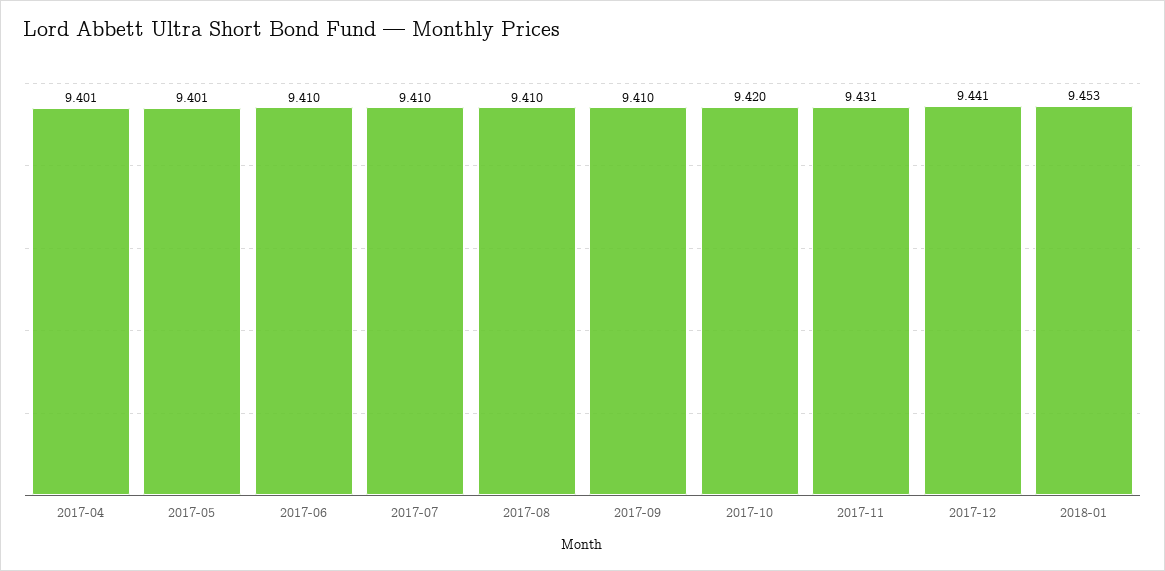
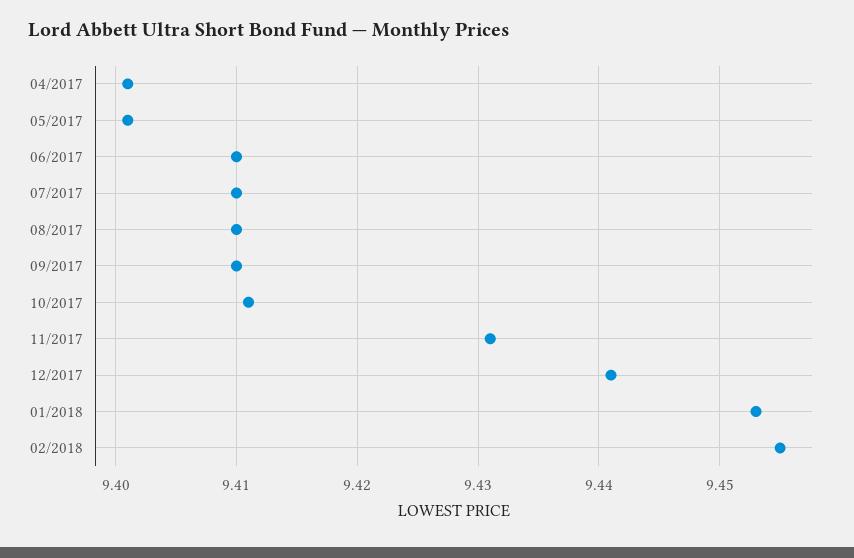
2017-10: 9.42 -> 9.411
02/2018: none -> 9.455

